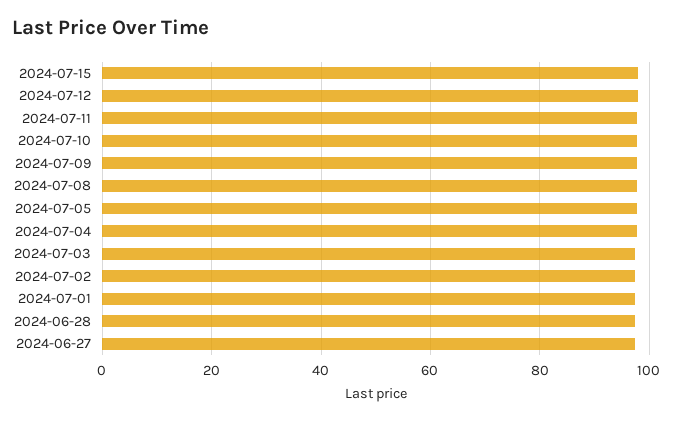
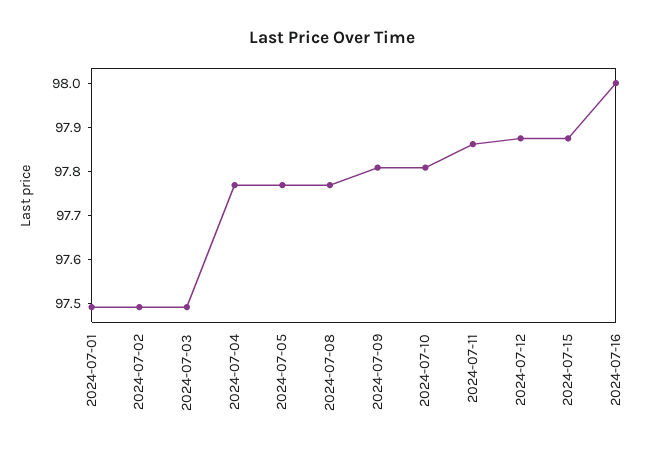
2024-06-28: 98 -> none
2024-06-27: 98 -> none
2024-07-16: none -> 98

